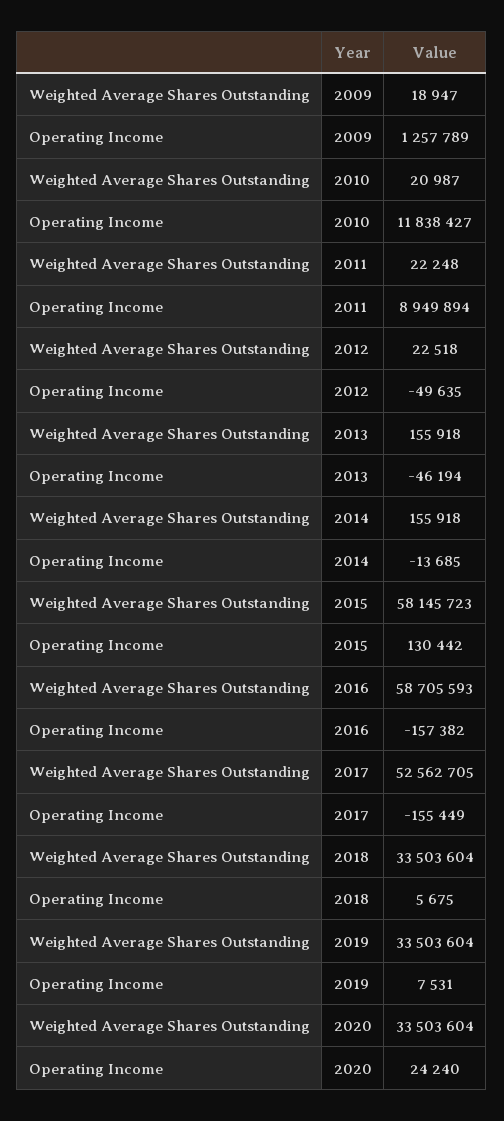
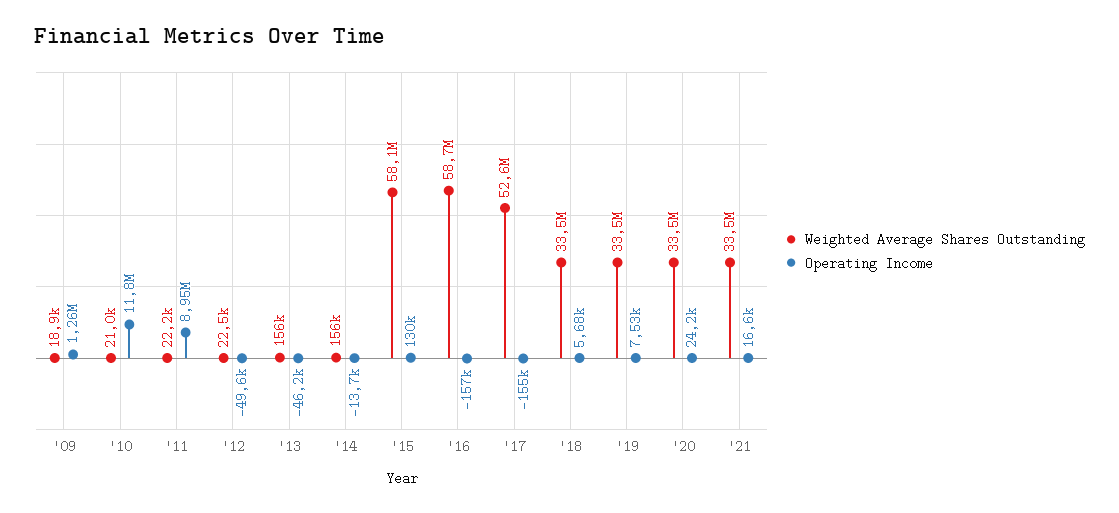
Weighted Average Shares Outstanding, '21: none -> 33500000
Operating Income, '21: none -> 16600

